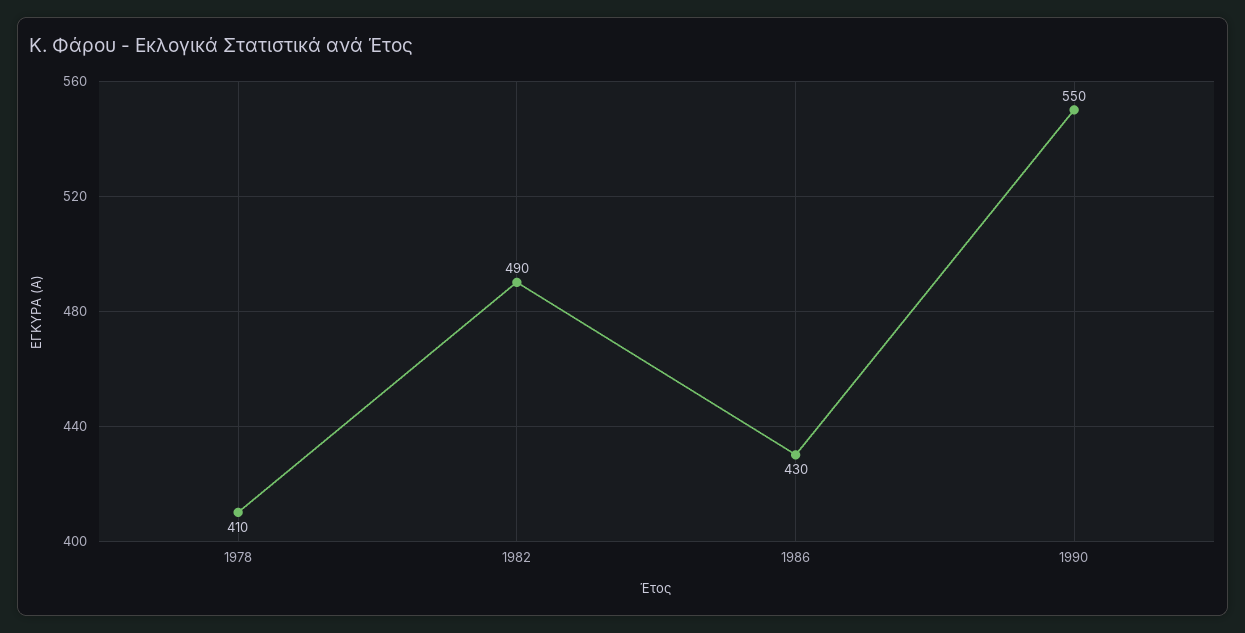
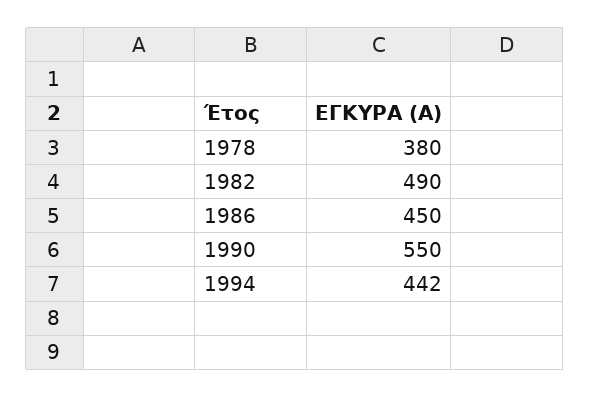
1978: 410 -> 380
1986: 430 -> 450
1994: none -> 442

